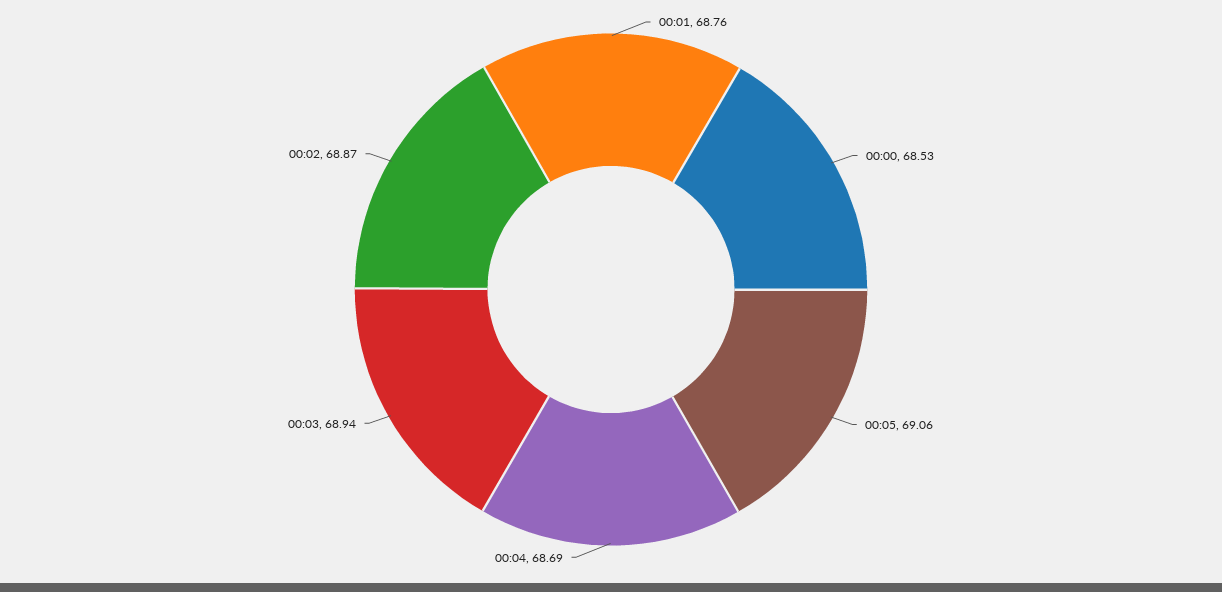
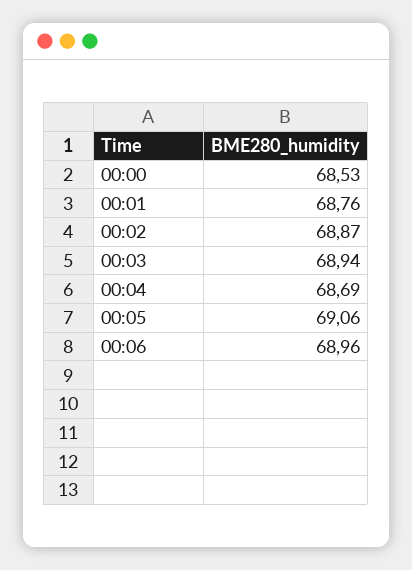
00:06: none -> 68.96

